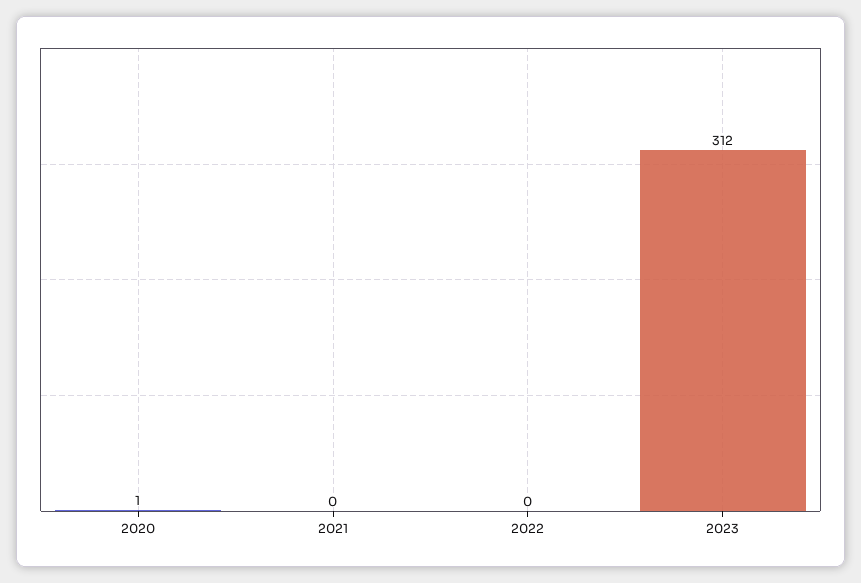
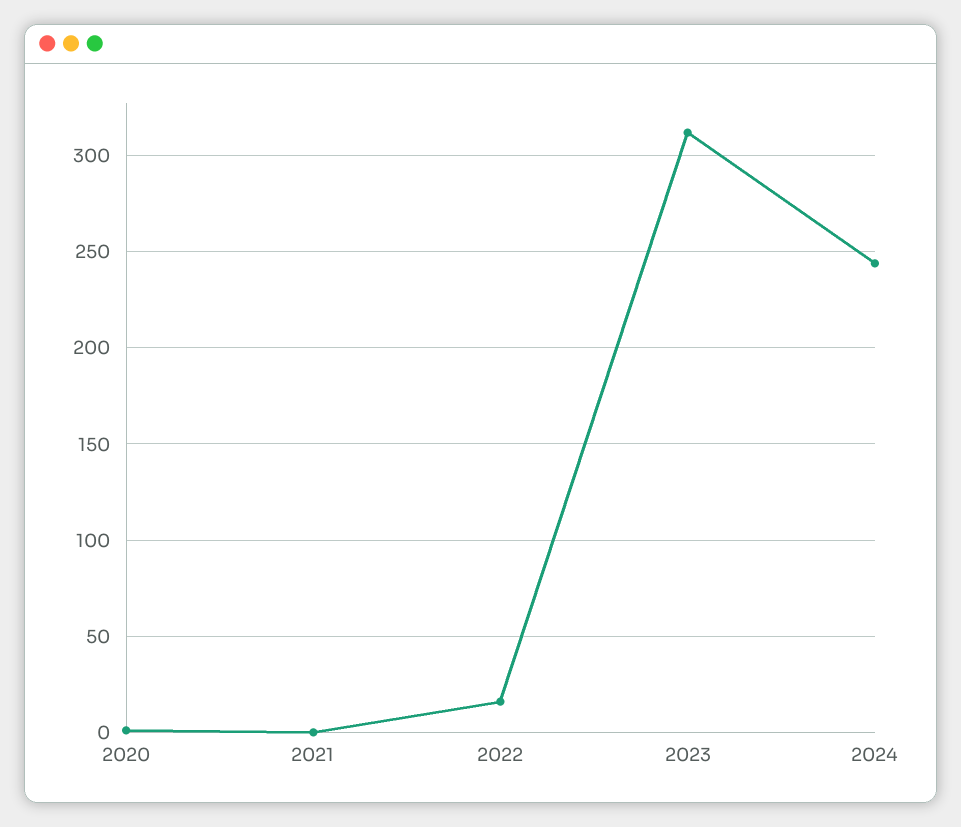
2022: 0 -> 15
2024: none -> 245

